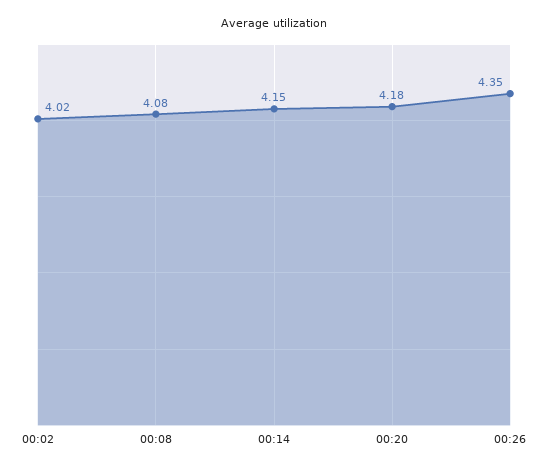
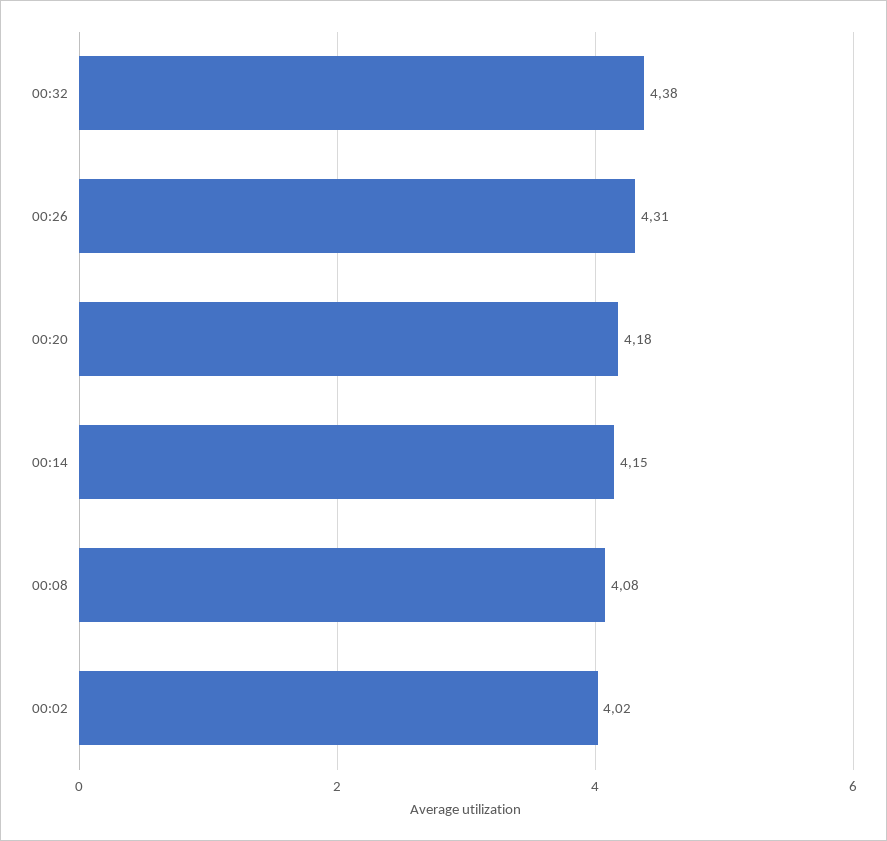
00:26: 4.35 -> 4.31
00:32: none -> 4.38

